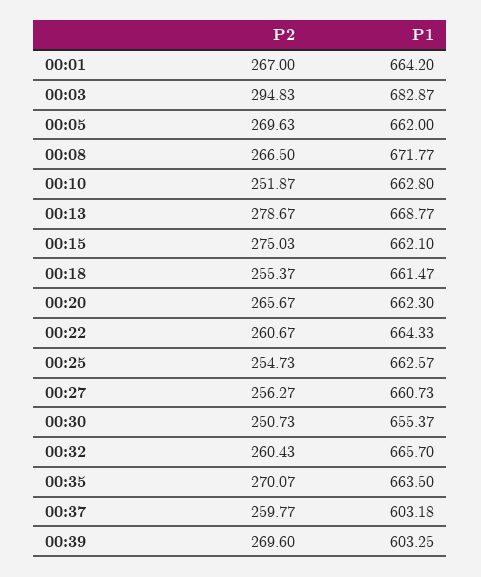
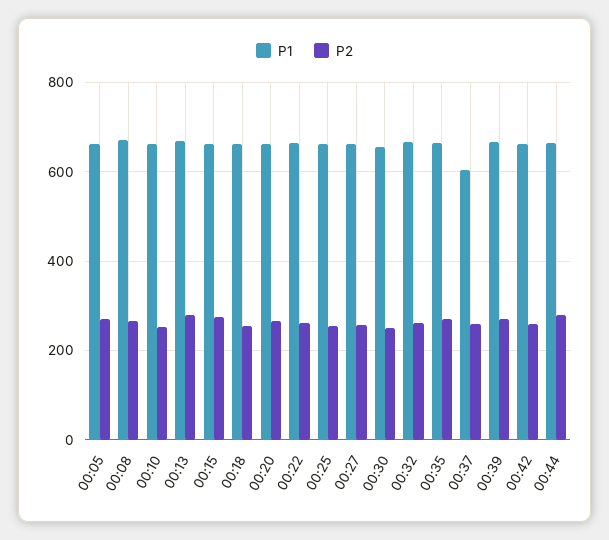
P2, 00:01: 267 -> none
P1, 00:01: 664.2 -> none
P2, 00:03: 294.83 -> none
P1, 00:03: 682.87 -> none
P1, 00:39: 603.25 -> 660
P1, 00:42: none -> 660
P2, 00:42: none -> 260
P1, 00:44: none -> 660
P2, 00:44: none -> 280

